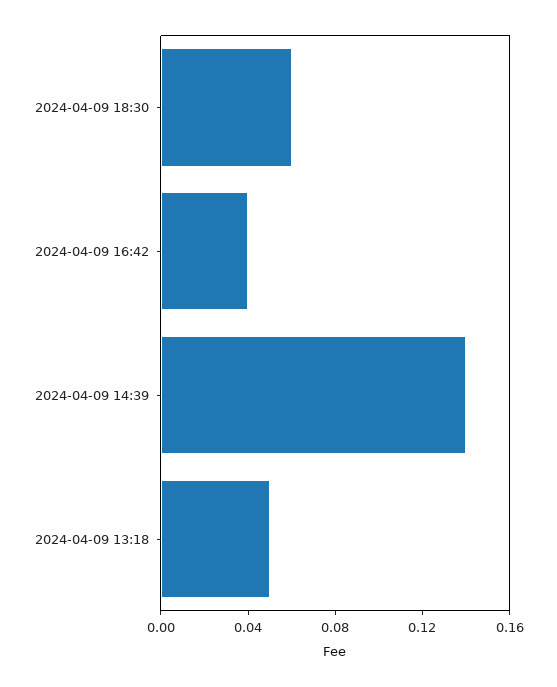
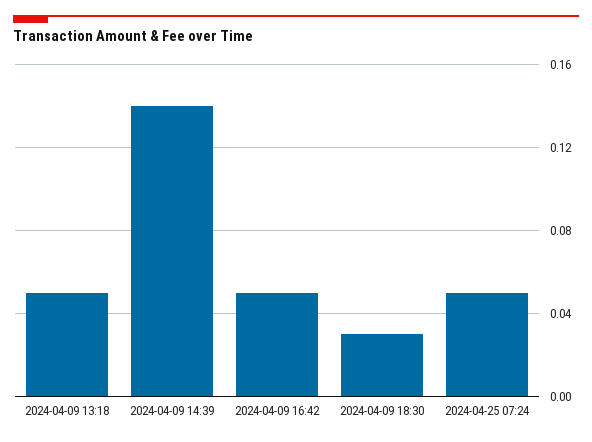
2024-04-09 18:30: 0.06 -> 0.03
2024-04-09 16:42: 0.04 -> 0.05
2024-04-25 07:24: none -> 0.05

